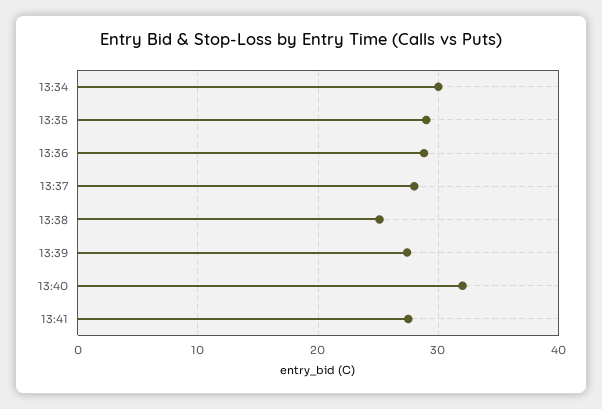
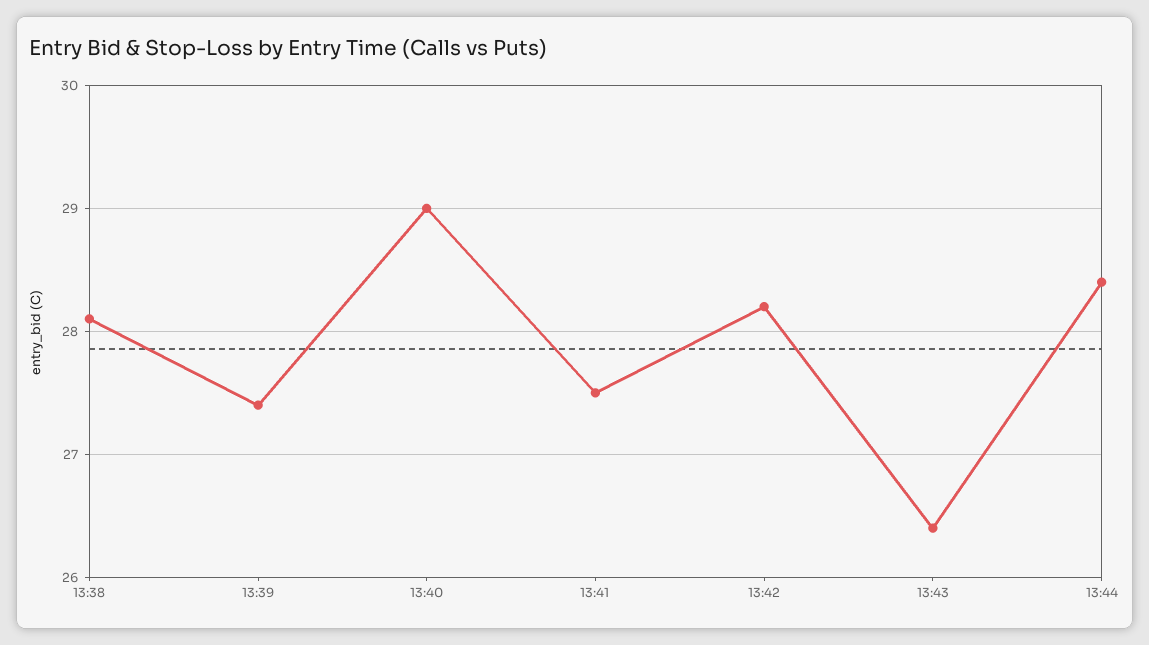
13:34: 30 -> none
13:35: 29 -> none
13:36: 29 -> none
13:37: 28 -> none
13:38: 25 -> 28.1
13:40: 32 -> 29
13:42: none -> 28.2
13:43: none -> 26.4
13:44: none -> 28.4

